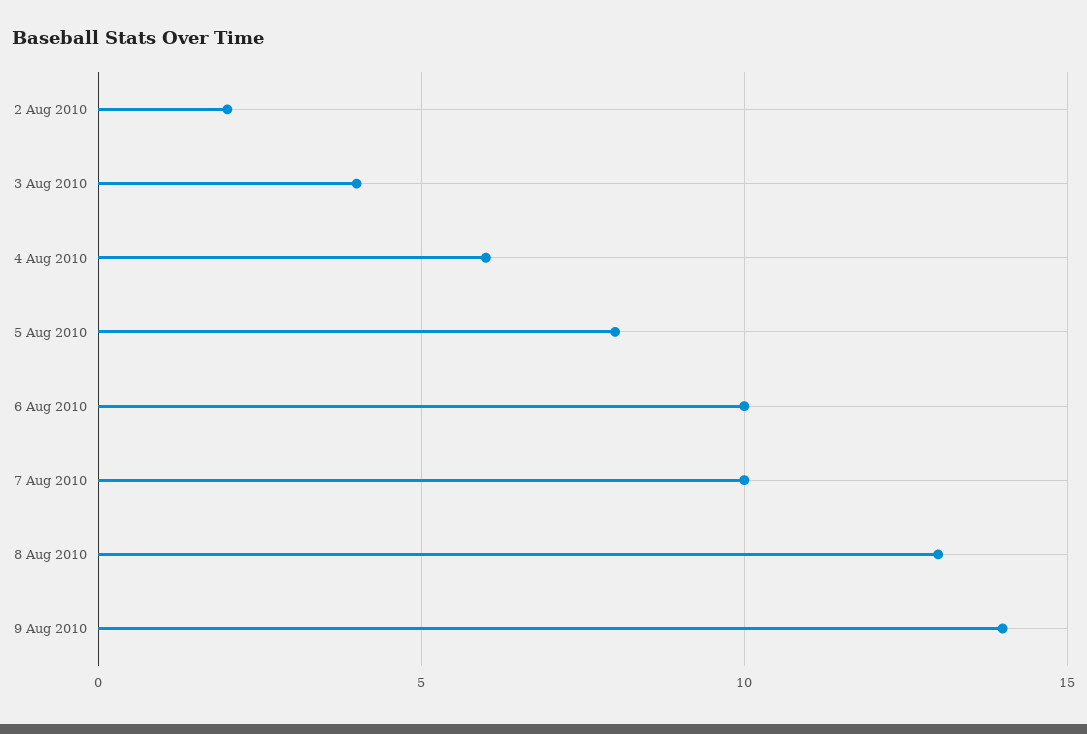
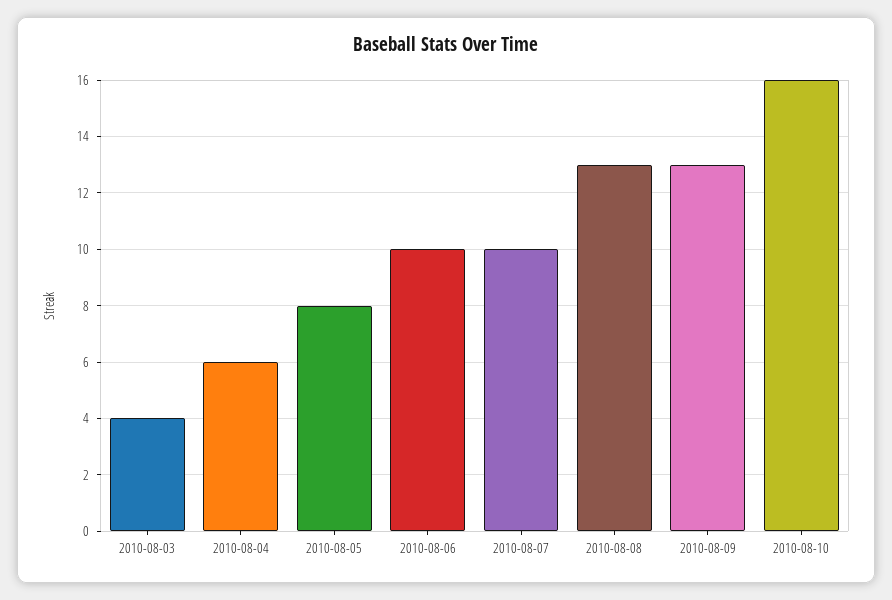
2 Aug 2010: 2 -> none
9 Aug 2010: 14 -> 13
2010-08-10: none -> 16

